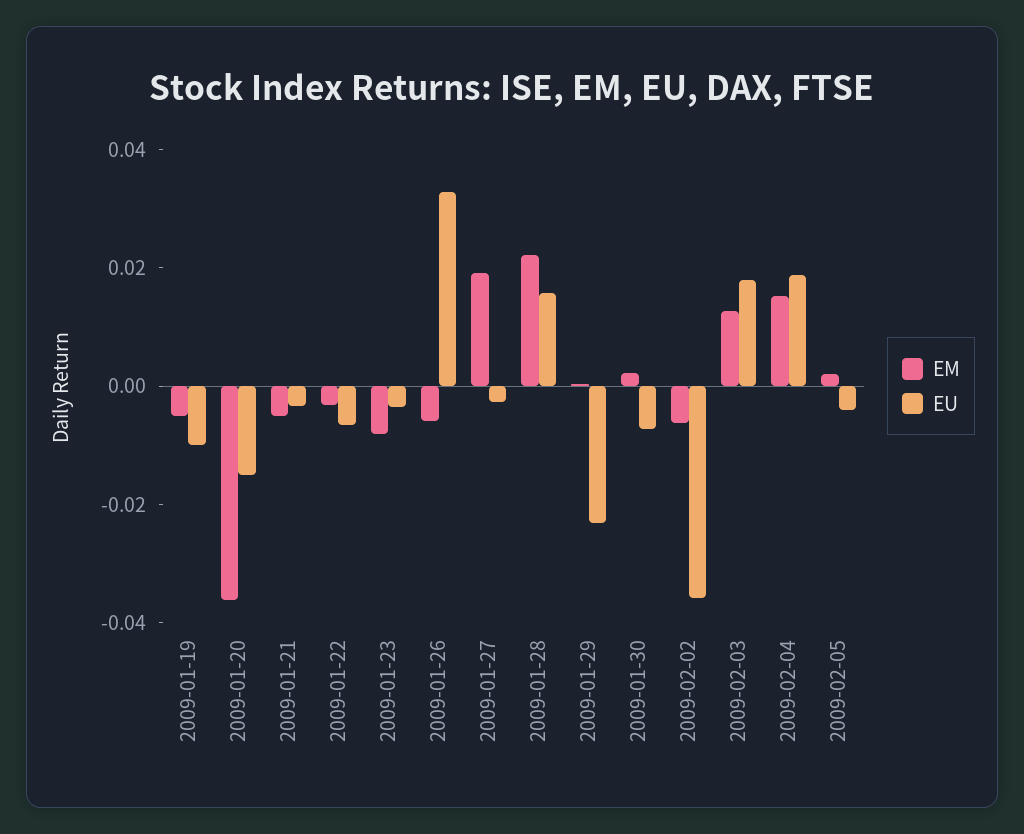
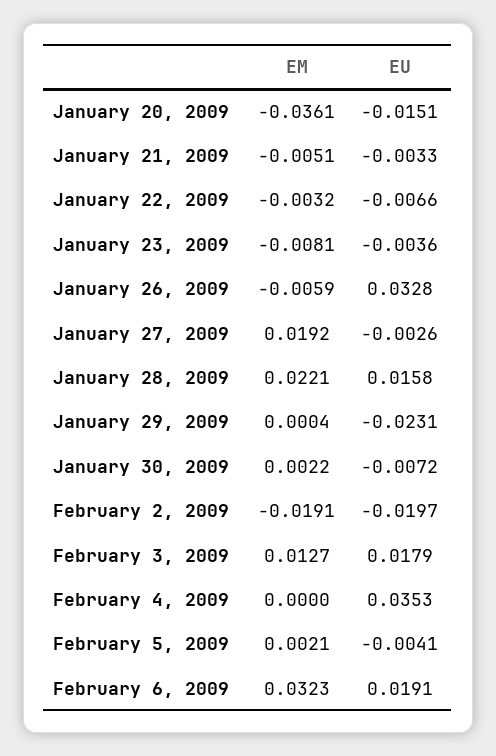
EM, 2009-01-19: -0.005 -> none
EU, 2009-01-19: -0.01 -> none
EM, 2009-02-02: -0.005 -> -0.0191
EU, 2009-02-02: -0.035 -> -0.0197
EM, 2009-02-04: 0.015 -> 0
EU, 2009-02-04: 0.02 -> 0.0353
EM, February 6, 2009: none -> 0.0323
EU, February 6, 2009: none -> 0.0191

